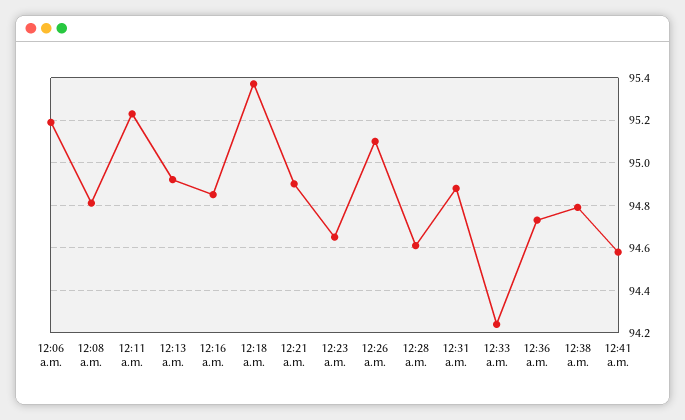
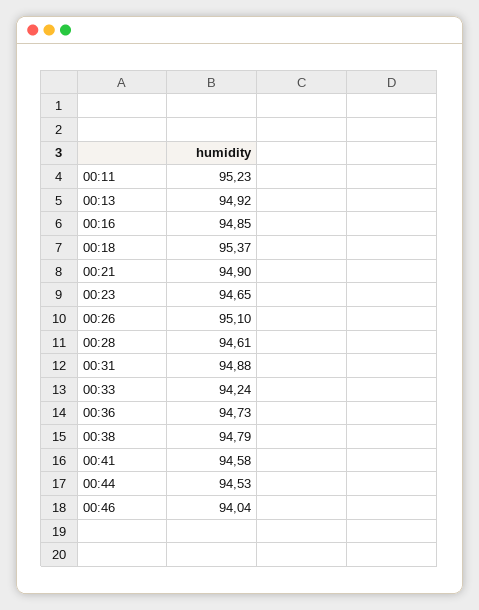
12:06 a.m.: 95.2 -> none
12:08 a.m.: 94.8 -> none
00:44: none -> 94.53
00:46: none -> 94.04

